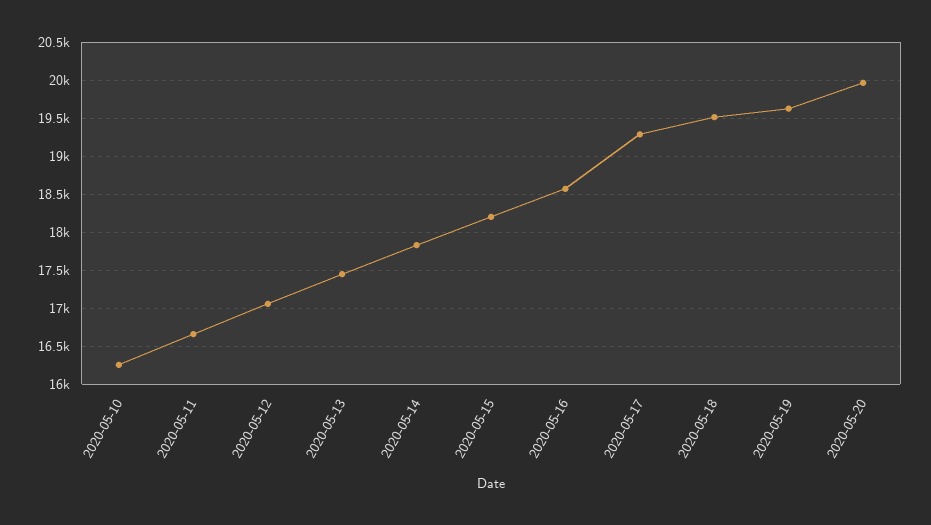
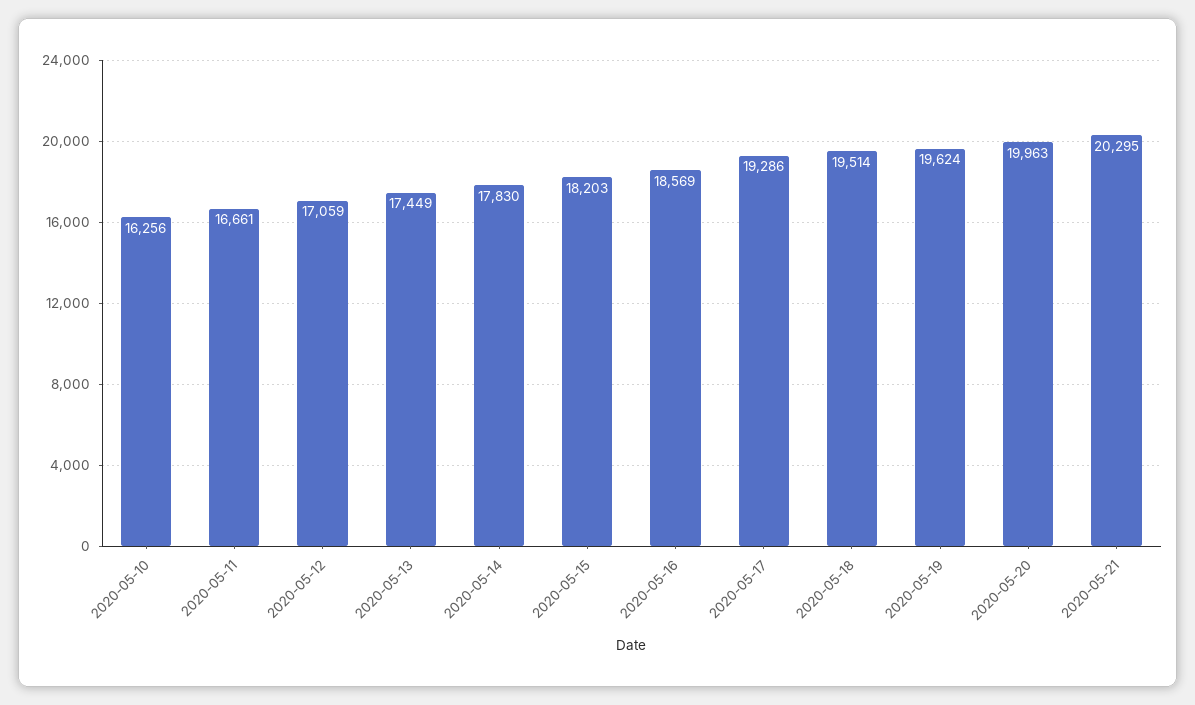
2020-05-21: none -> 20295

